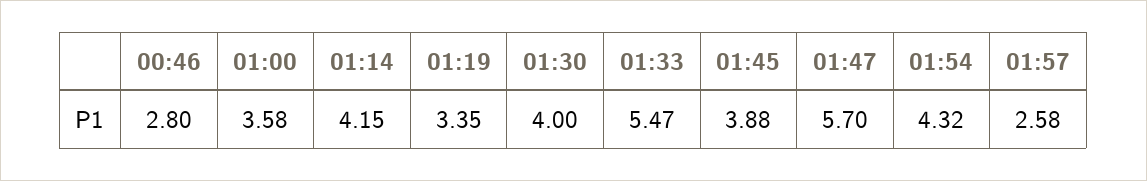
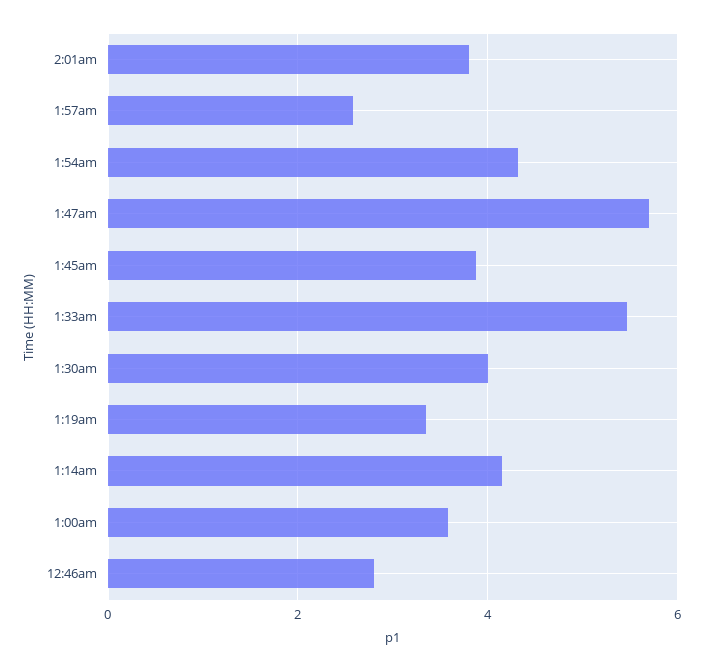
2:01am: none -> 3.8

